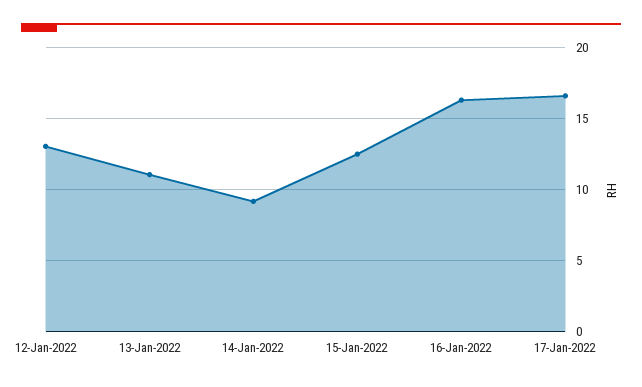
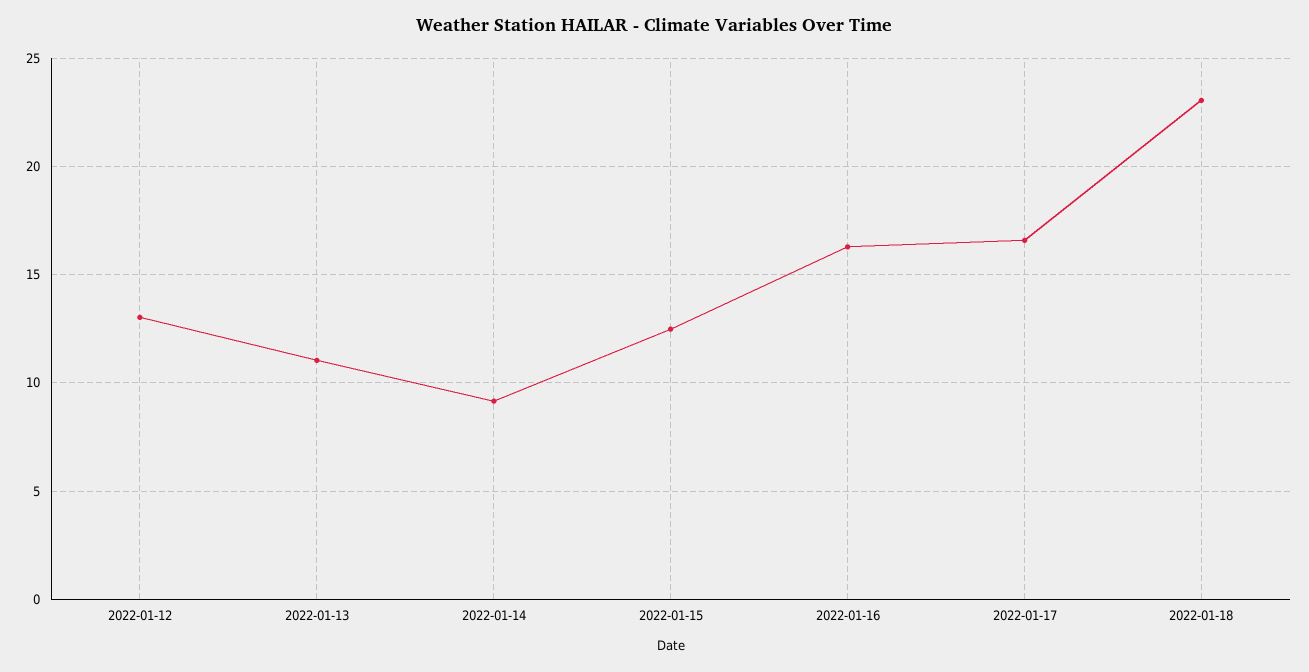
2022-01-18: none -> 23

